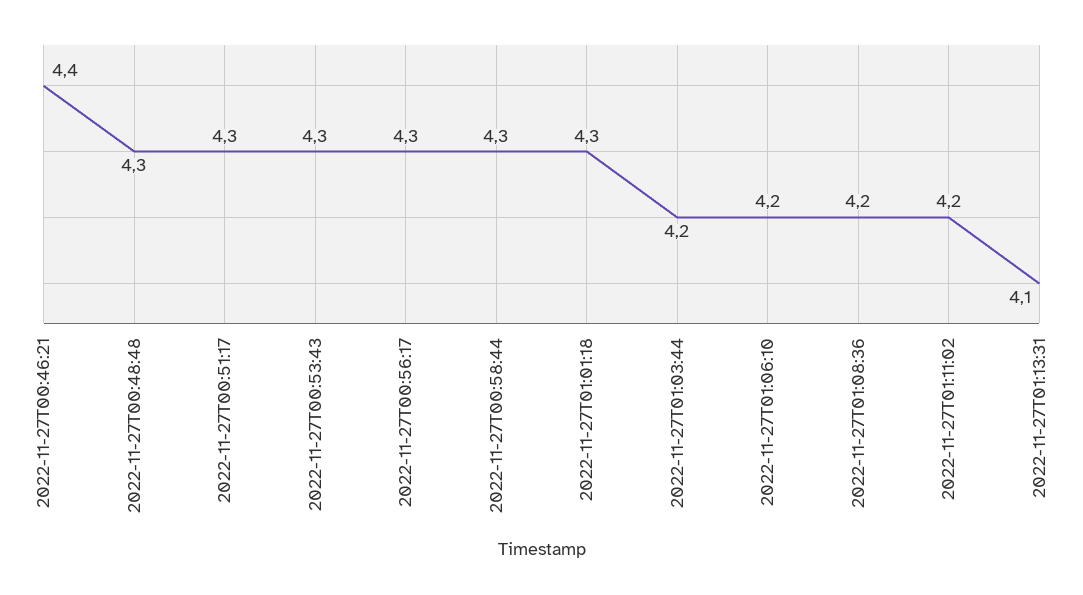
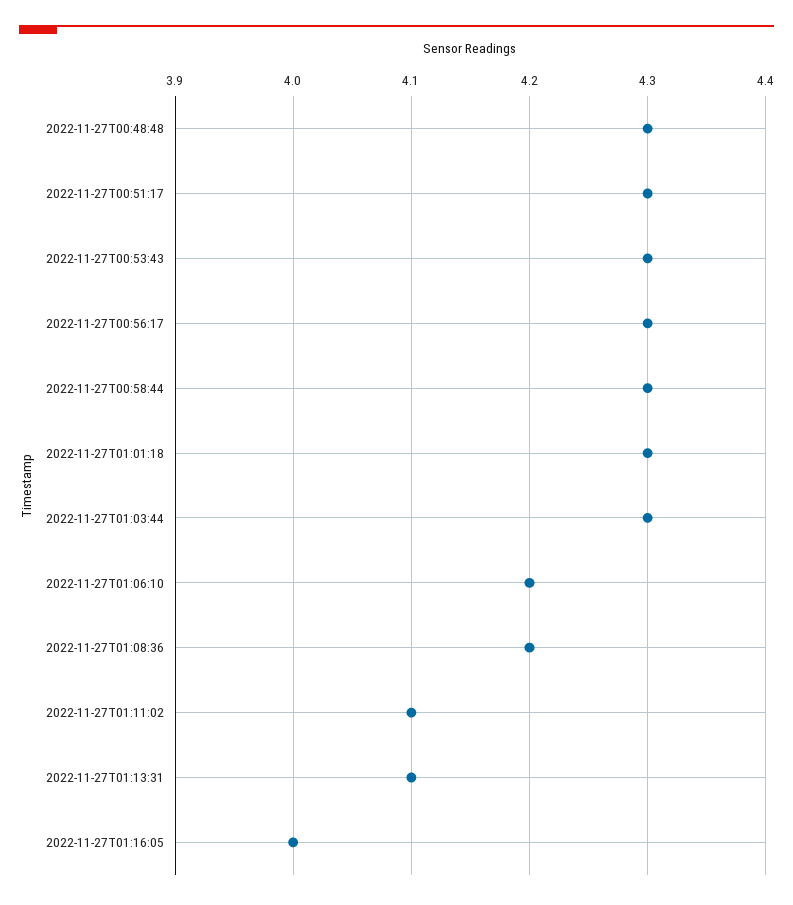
2022-11-27T00:46:21: 4.4 -> none
2022-11-27T01:03:44: 4.2 -> 4.3
2022-11-27T01:11:02: 4.2 -> 4.1
2022-11-27T01:16:05: none -> 4

